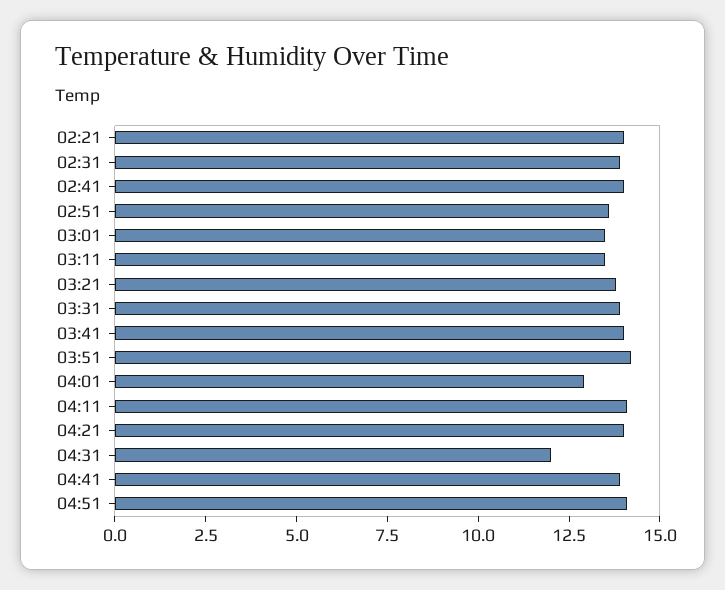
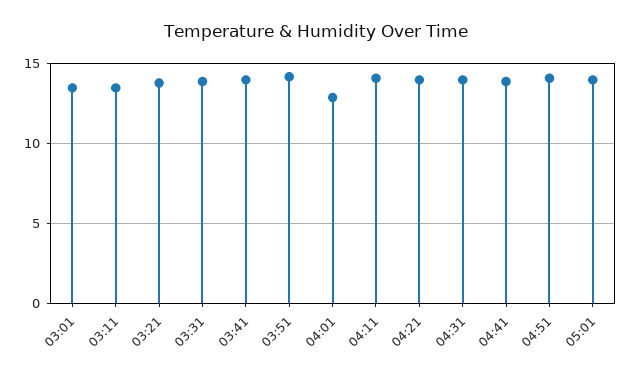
02:21: 14 -> none
02:31: 14 -> none
02:41: 14 -> none
02:51: 13.5 -> none
04:31: 12 -> 14
05:01: none -> 14

